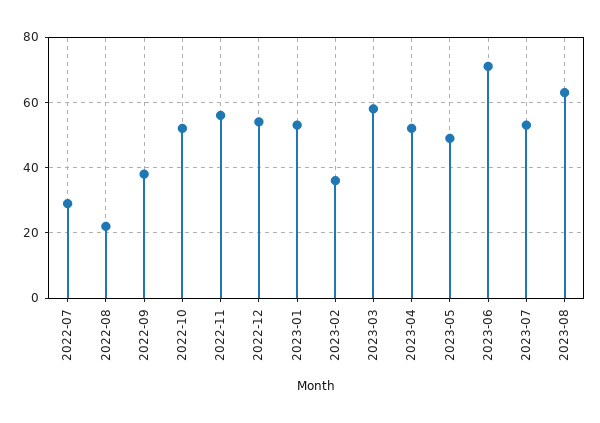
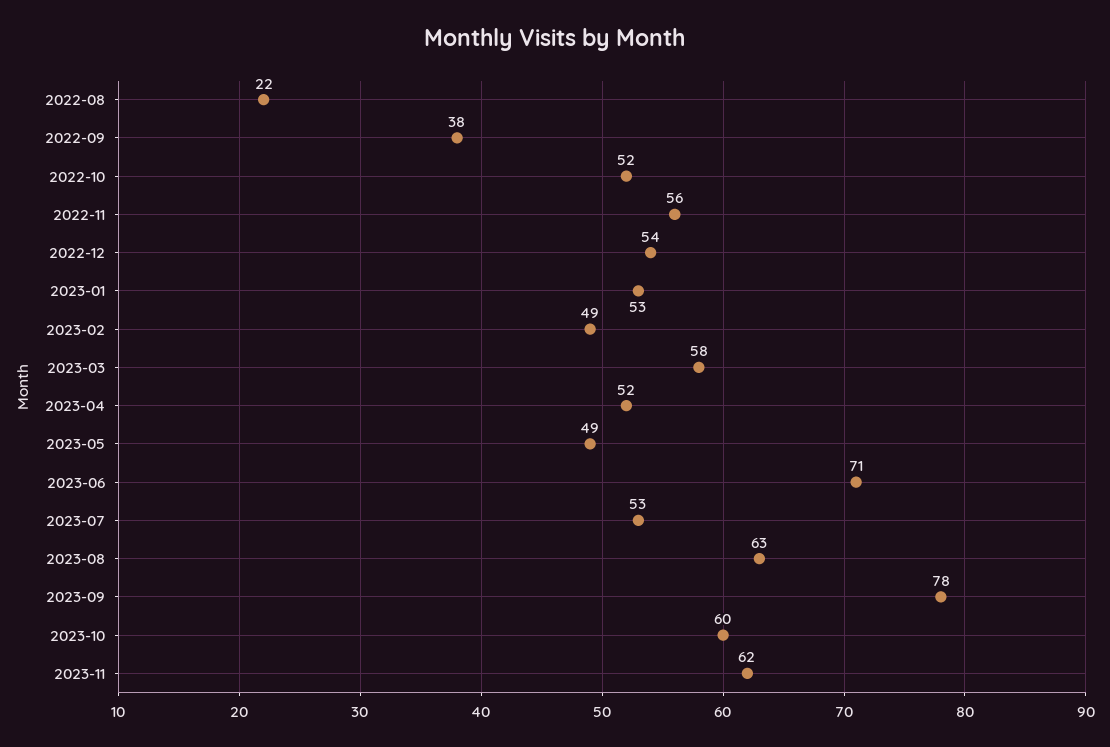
2022-07: 30 -> none
2023-02: 35 -> 49
2023-09: none -> 78
2023-10: none -> 60
2023-11: none -> 62

